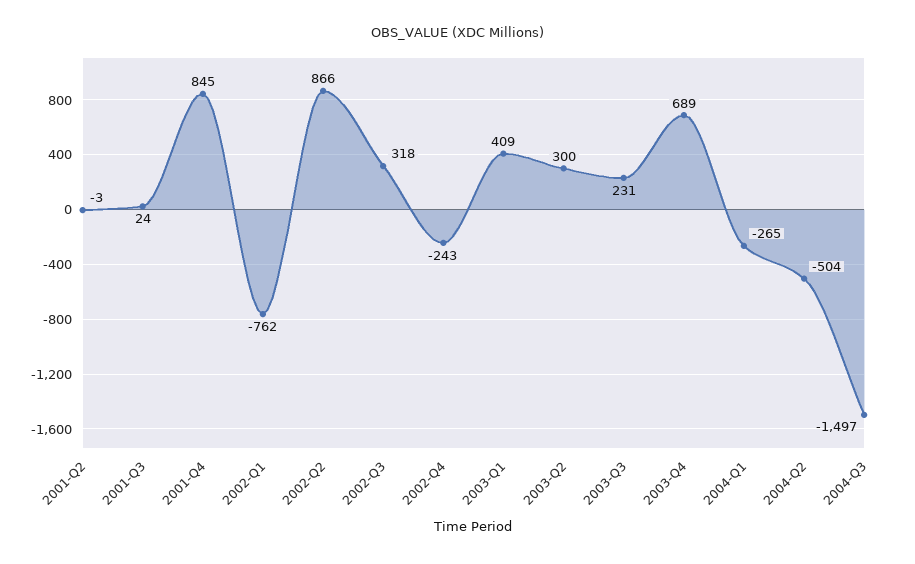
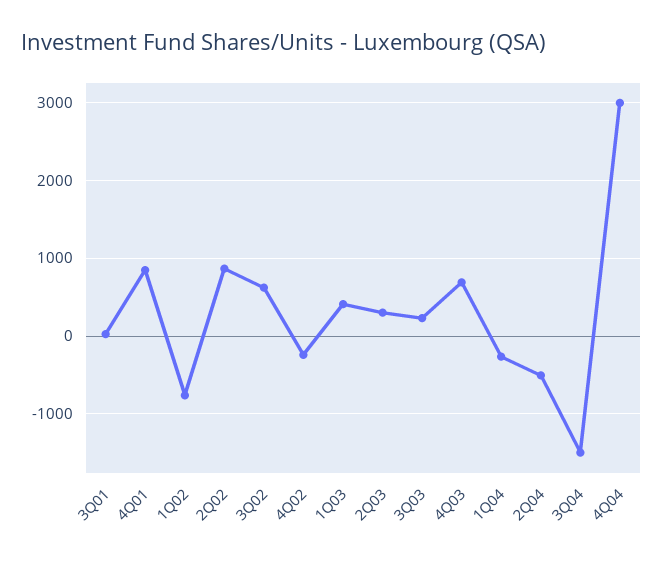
2001-Q2: -3 -> none
2002-Q3: 318 -> 600
4Q04: none -> 3000

